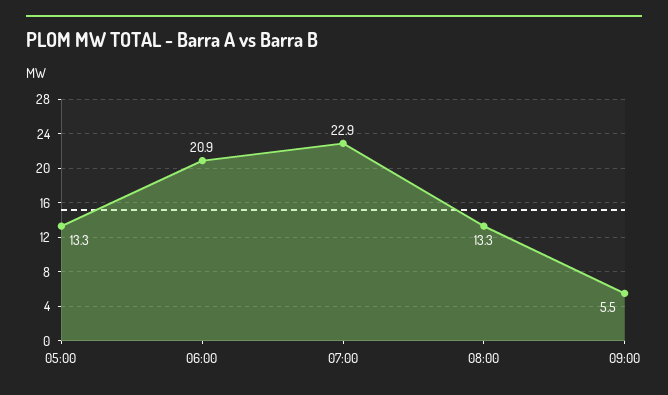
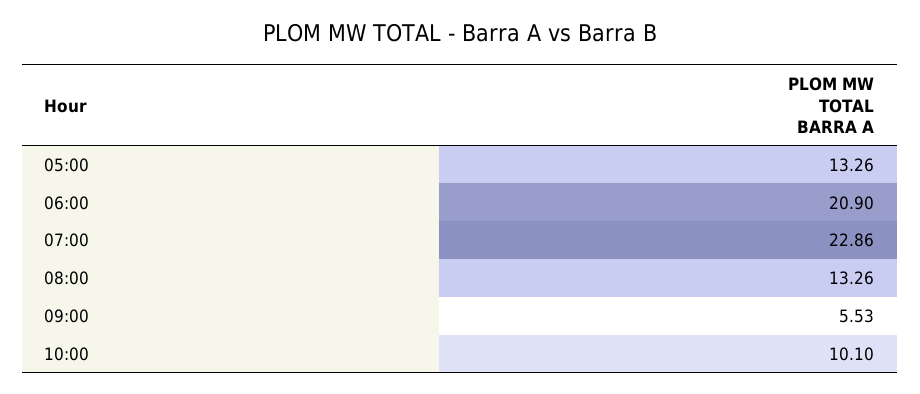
10:00: none -> 10.1

